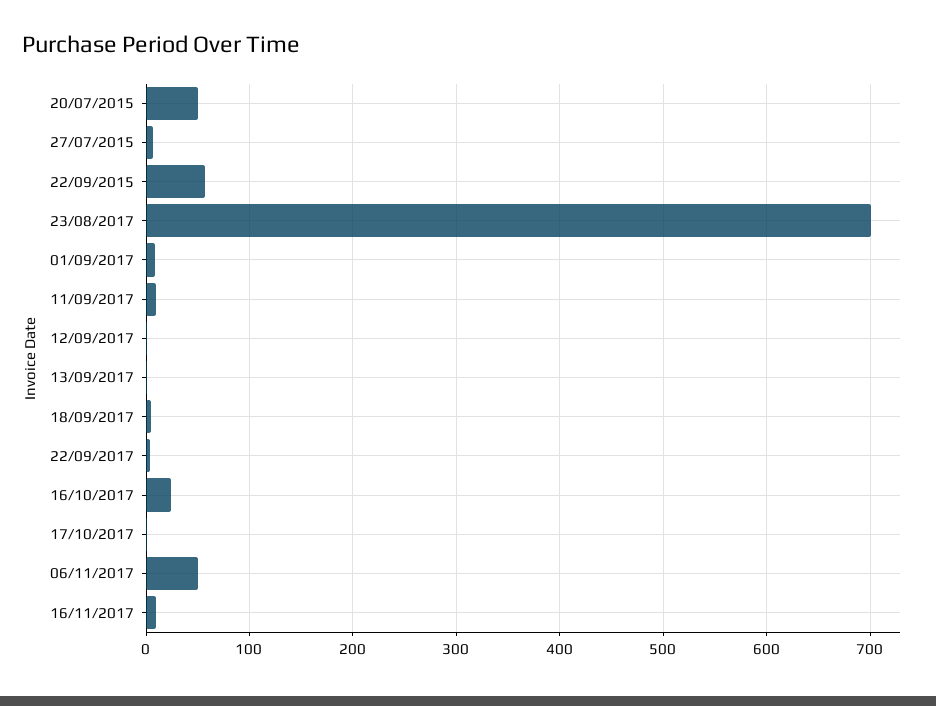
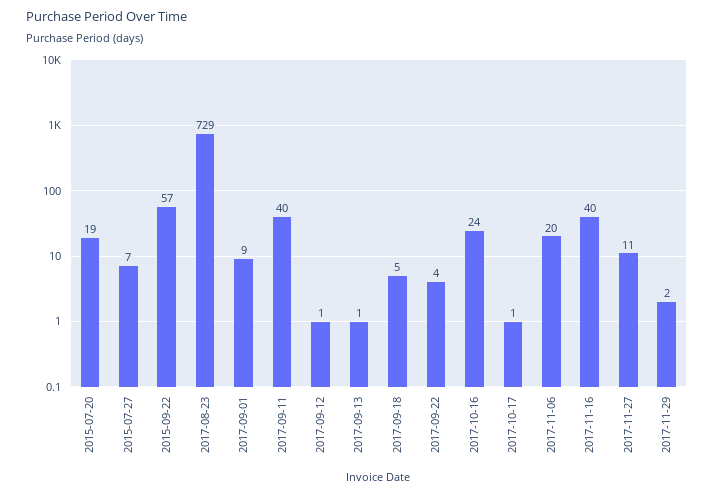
20/07/2015: 50 -> 19
23/08/2017: 700 -> 729
11/09/2017: 10 -> 40
06/11/2017: 50 -> 20
16/11/2017: 10 -> 40
2017-11-27: none -> 11
2017-11-29: none -> 2

